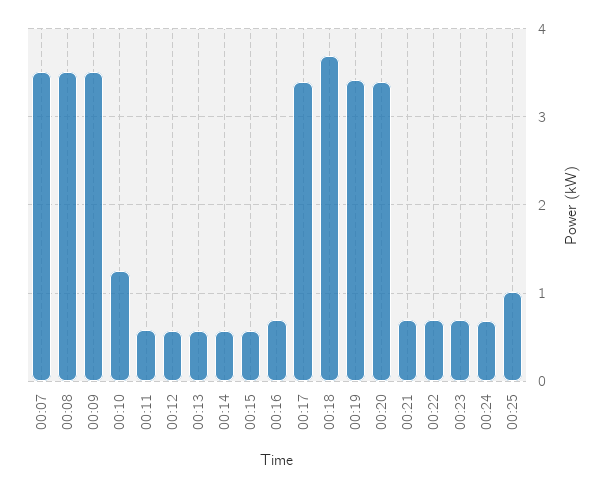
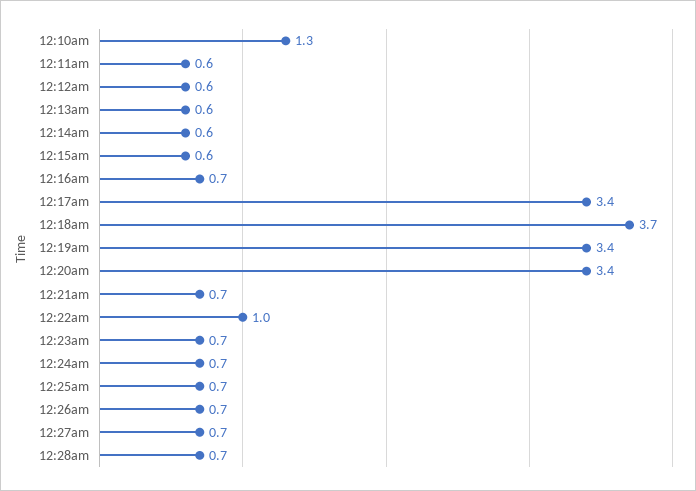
00:07: 3.5 -> none
00:08: 3.5 -> none
00:09: 3.5 -> none
00:22: 0.7 -> 1
00:25: 1 -> 0.7
12:26am: none -> 0.7
12:27am: none -> 0.7
12:28am: none -> 0.7

